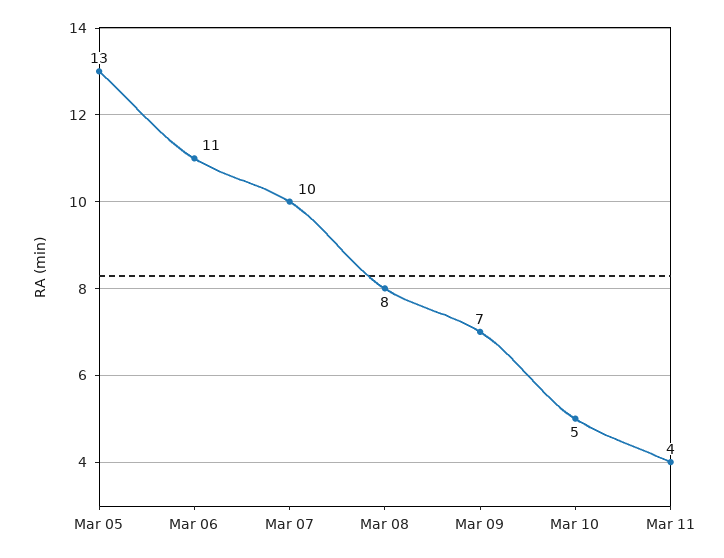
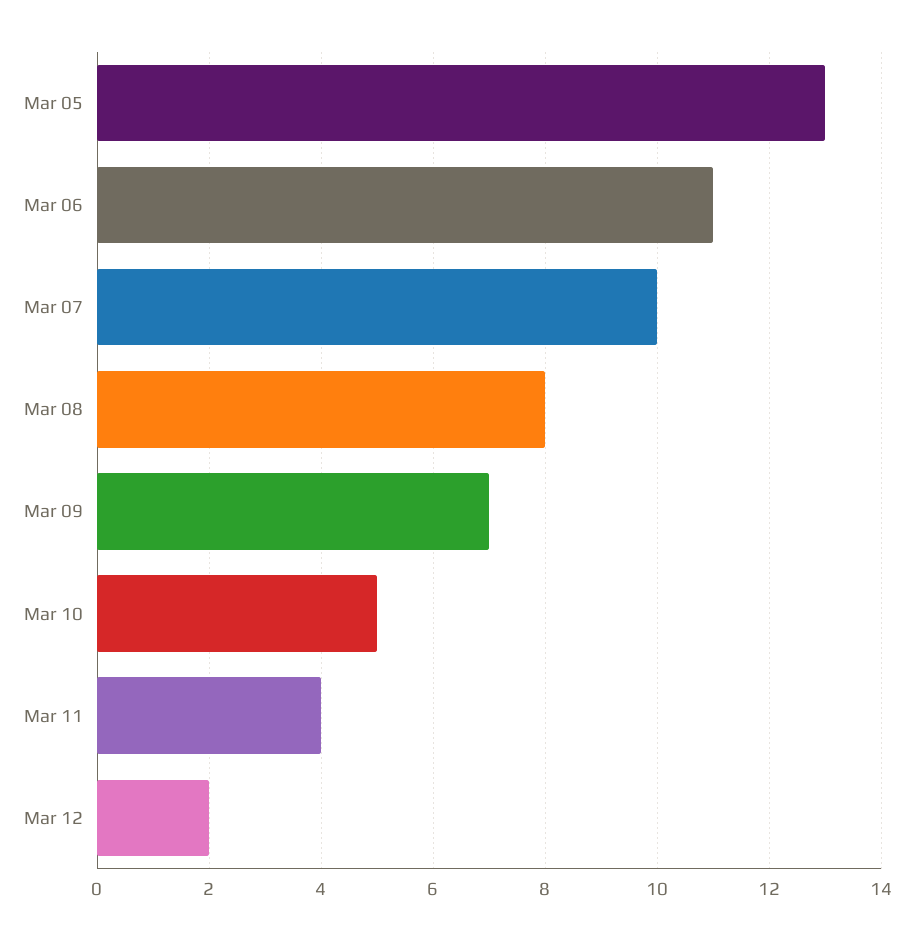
Mar 12: none -> 2

